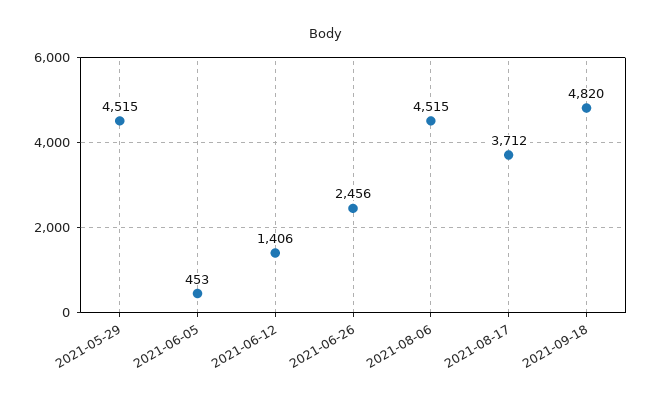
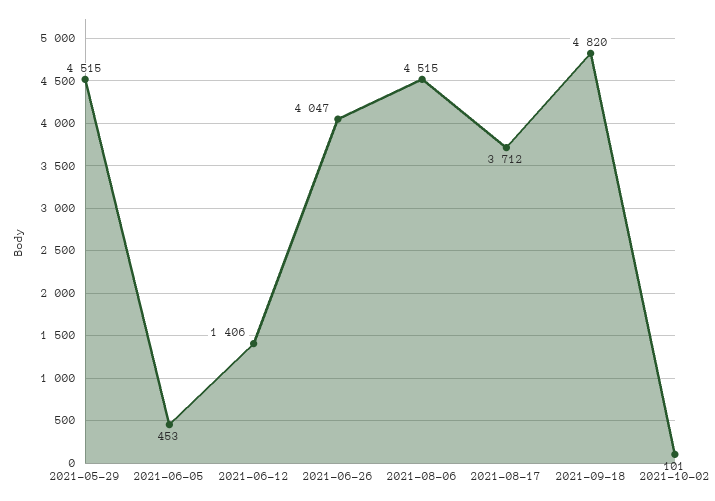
2021-06-26: 2456 -> 4047
2021-10-02: none -> 101

